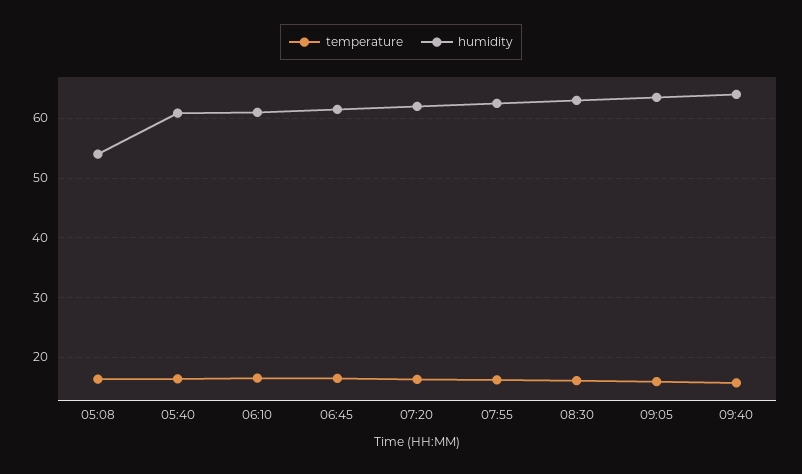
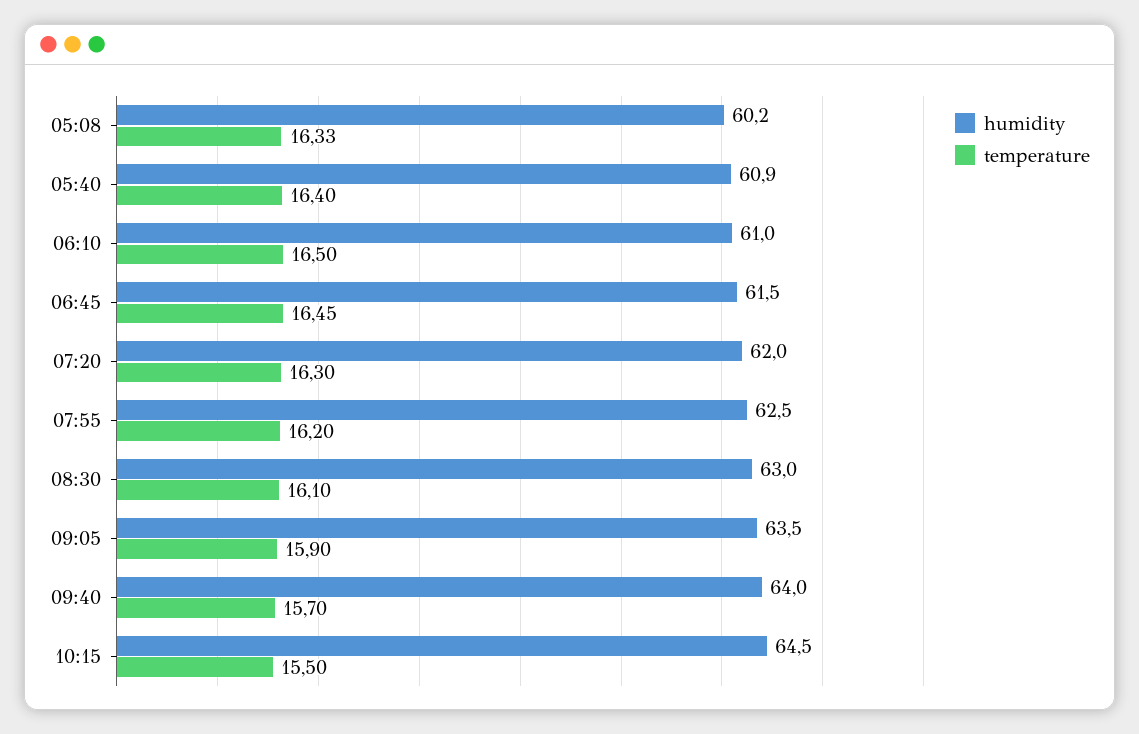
humidity, 05:08: 54 -> 60.2
humidity, 10:15: none -> 64.5
temperature, 10:15: none -> 15.5

